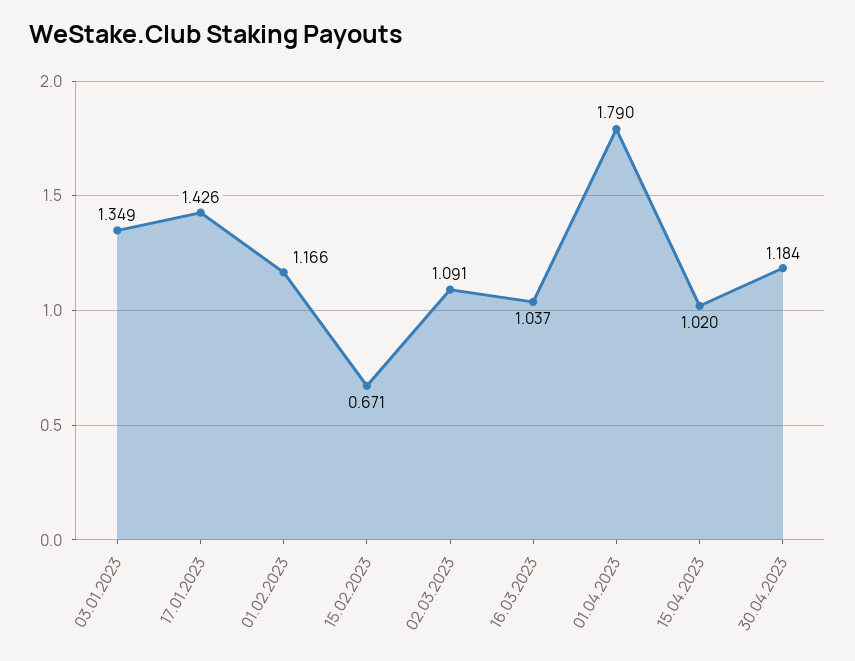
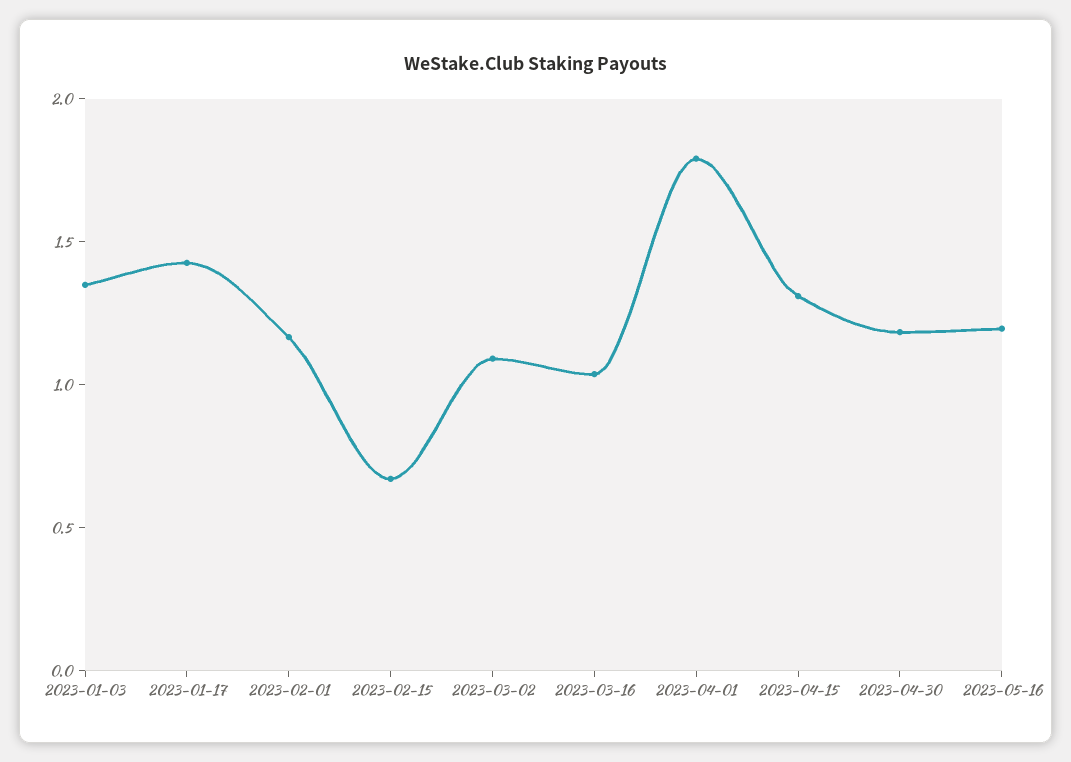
15.04.2023: 1.02 -> 1.3
2023-05-16: none -> 1.2

